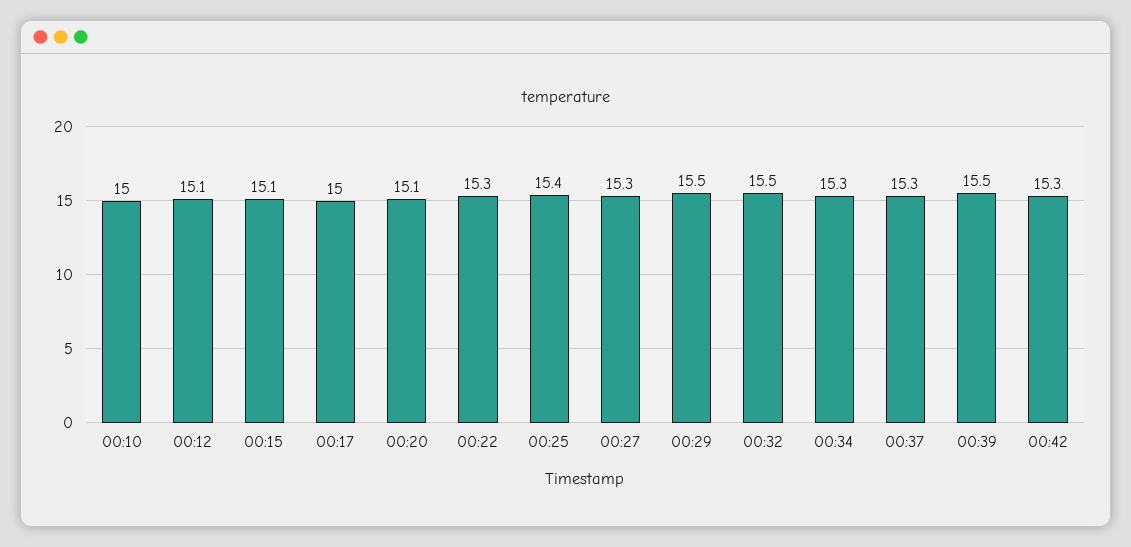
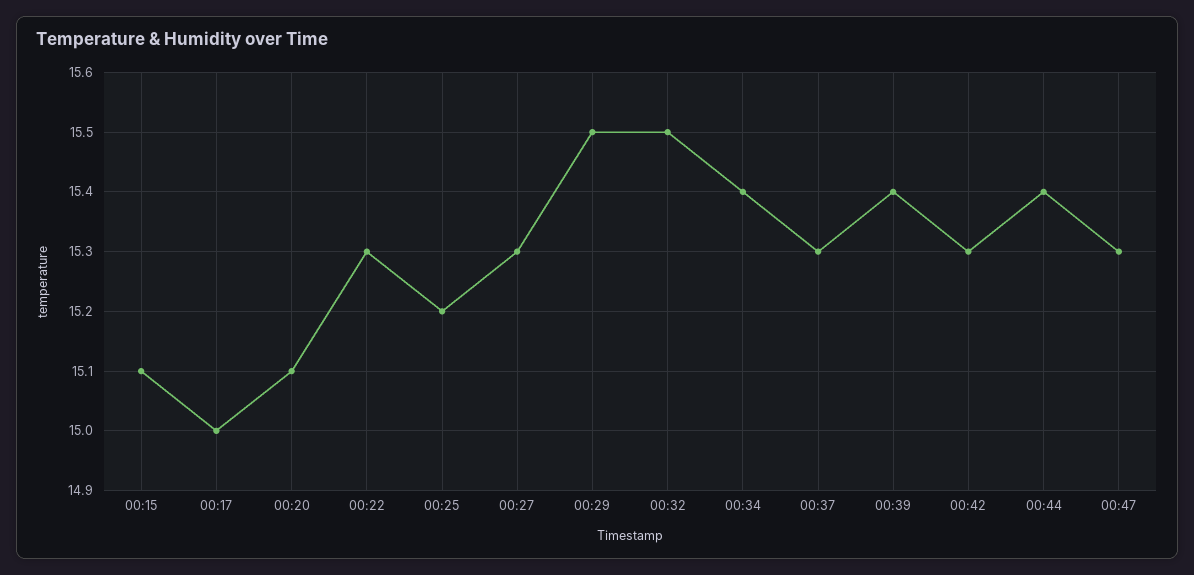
00:10: 15 -> none
00:12: 15.1 -> none
00:25: 15.4 -> 15.2
00:34: 15.3 -> 15.4
00:39: 15.5 -> 15.4
00:44: none -> 15.4
00:47: none -> 15.3

